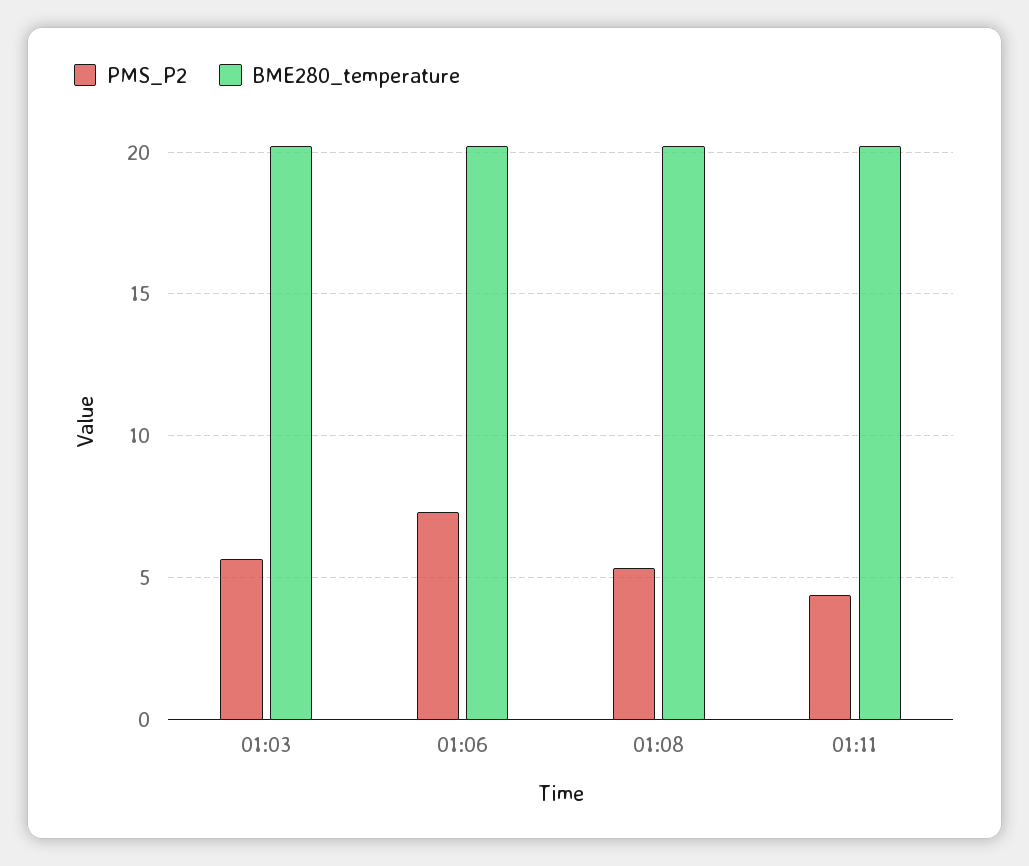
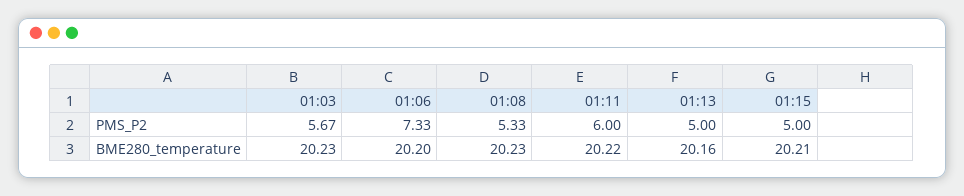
PMS_P2, 01:11: 4.5 -> 6
PMS_P2, 01:13: none -> 5
PMS_P2, 01:15: none -> 5
BME280_temperature, 01:13: none -> 20.16
BME280_temperature, 01:15: none -> 20.21

